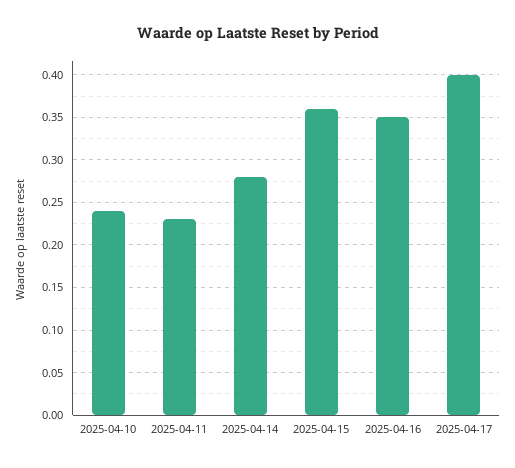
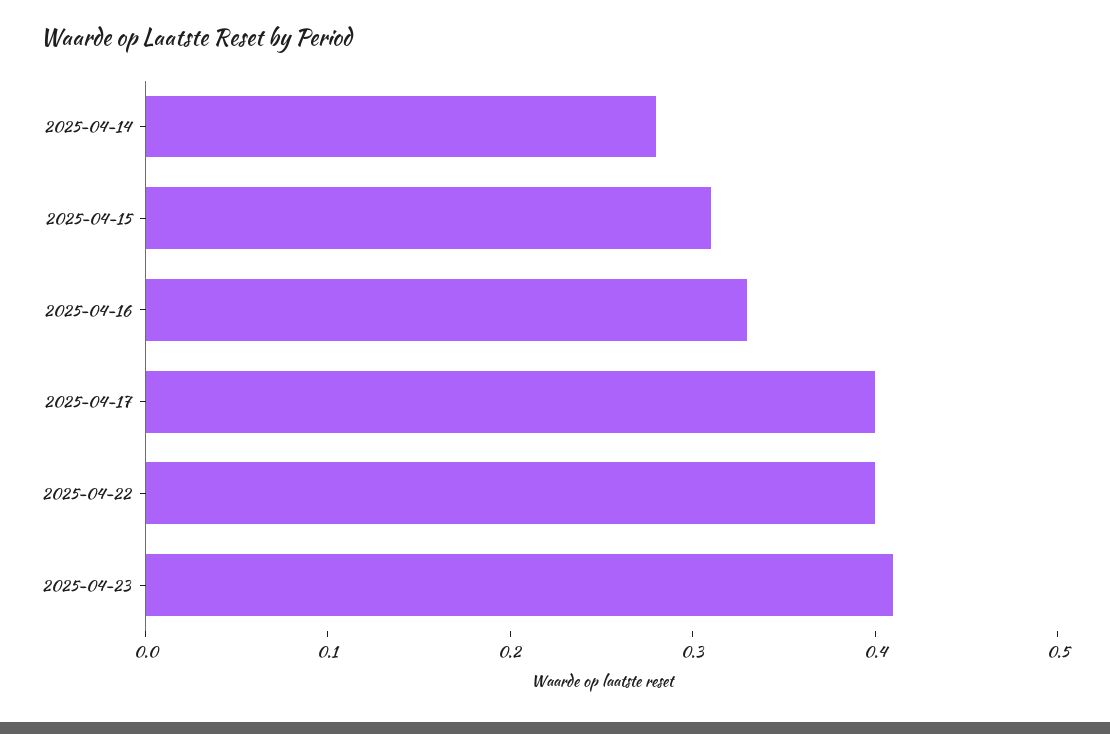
2025-04-10: 0.24 -> none
2025-04-11: 0.23 -> none
2025-04-15: 0.36 -> 0.31
2025-04-16: 0.35 -> 0.33
2025-04-22: none -> 0.4
2025-04-23: none -> 0.41

